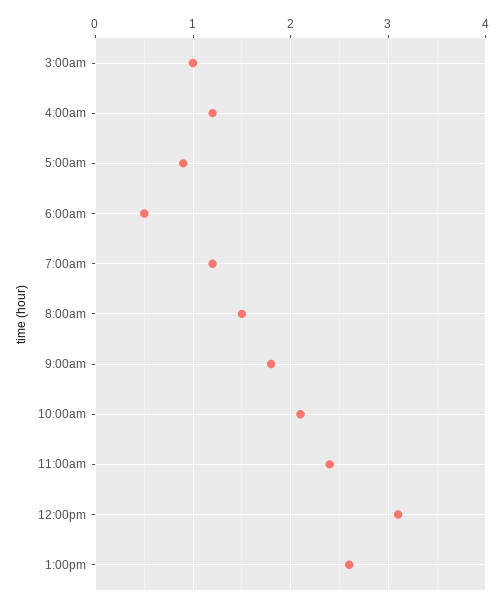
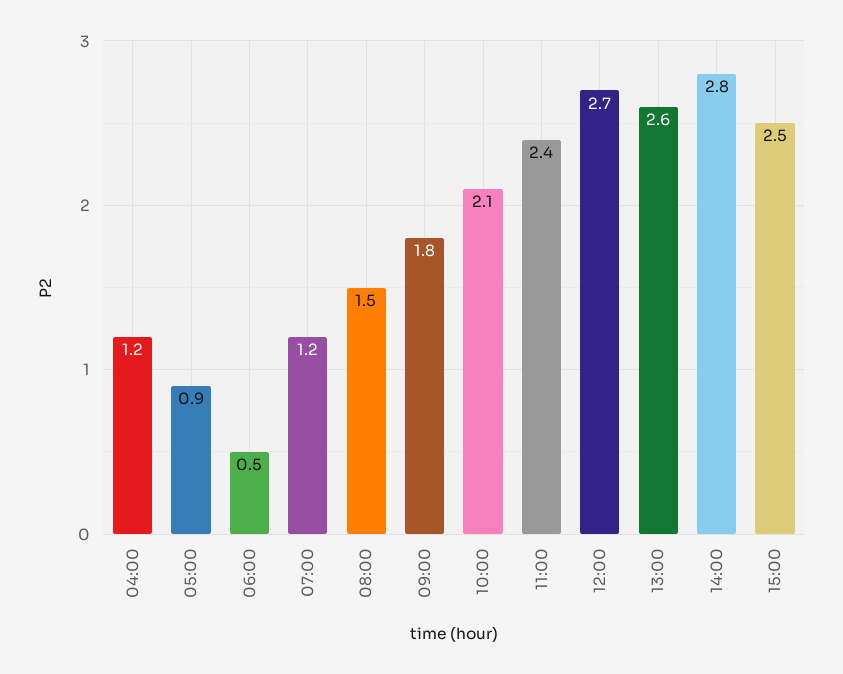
3:00am: 1 -> none
12:00pm: 3.1 -> 2.7
14:00: none -> 2.8
15:00: none -> 2.5

